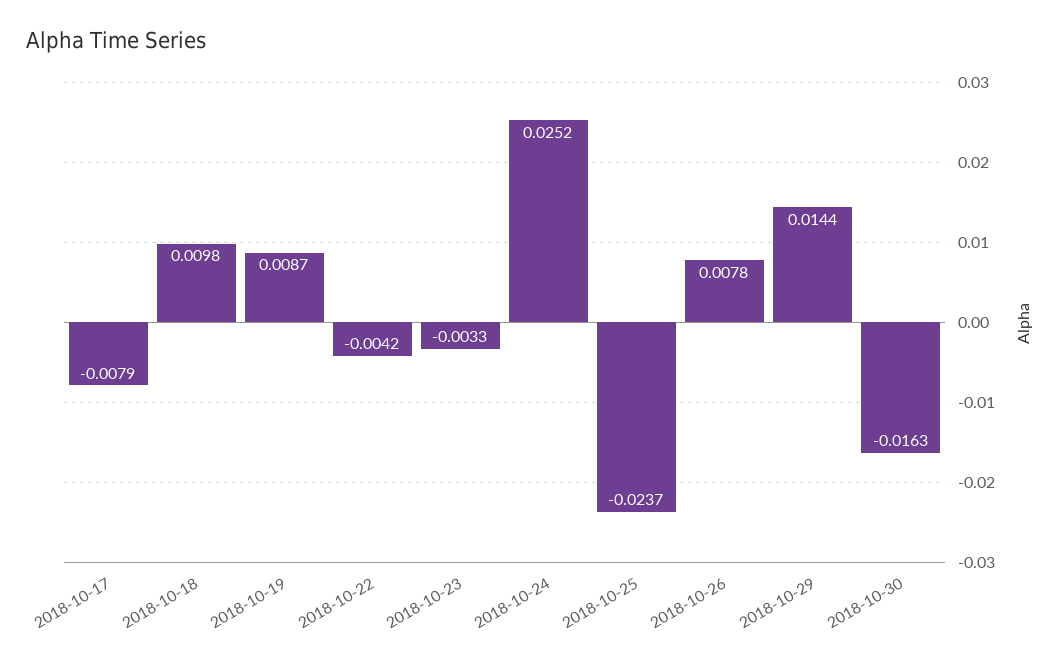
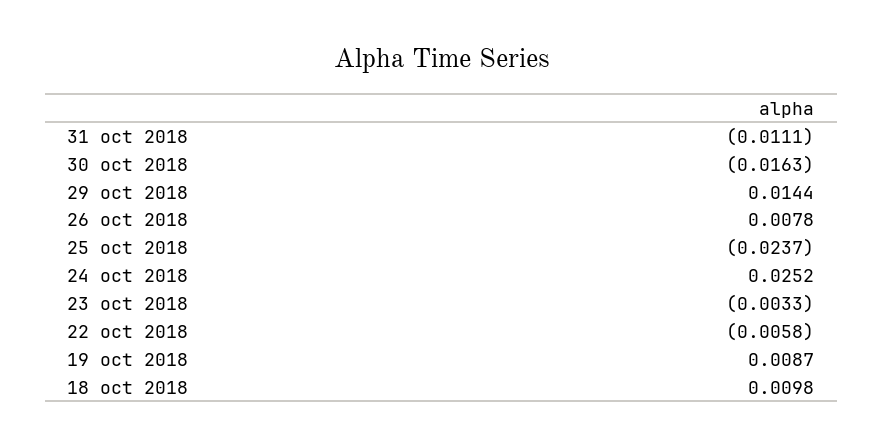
2018-10-17: -0.0079 -> none
2018-10-22: -0.0042 -> -0.0058
31 oct 2018: none -> -0.0111

